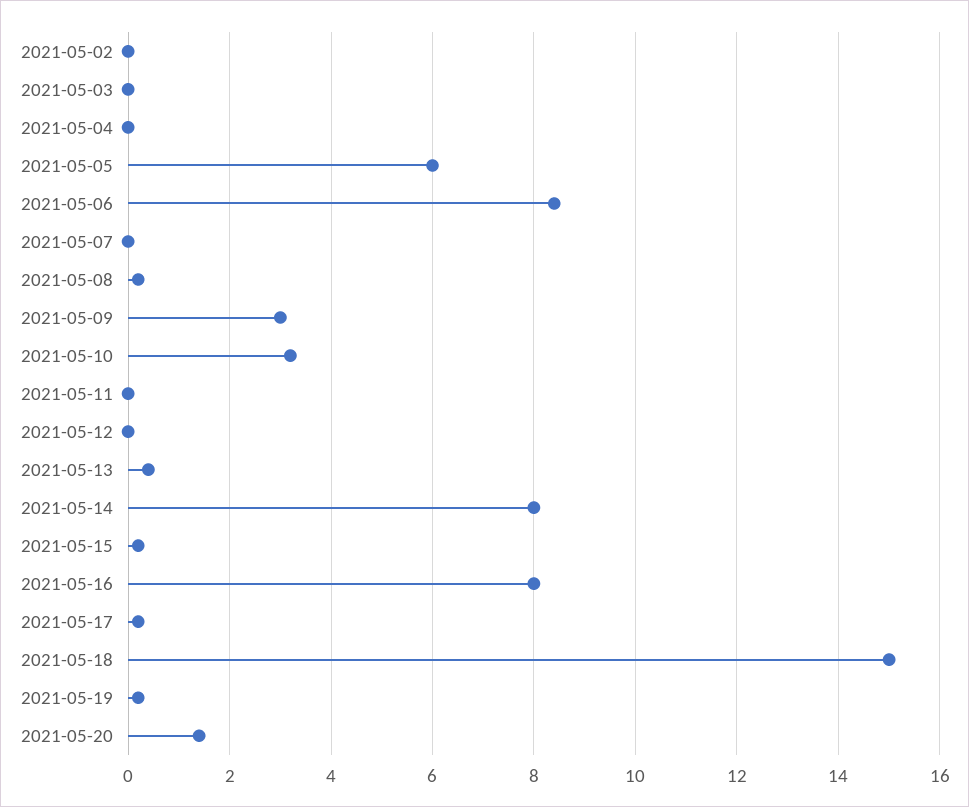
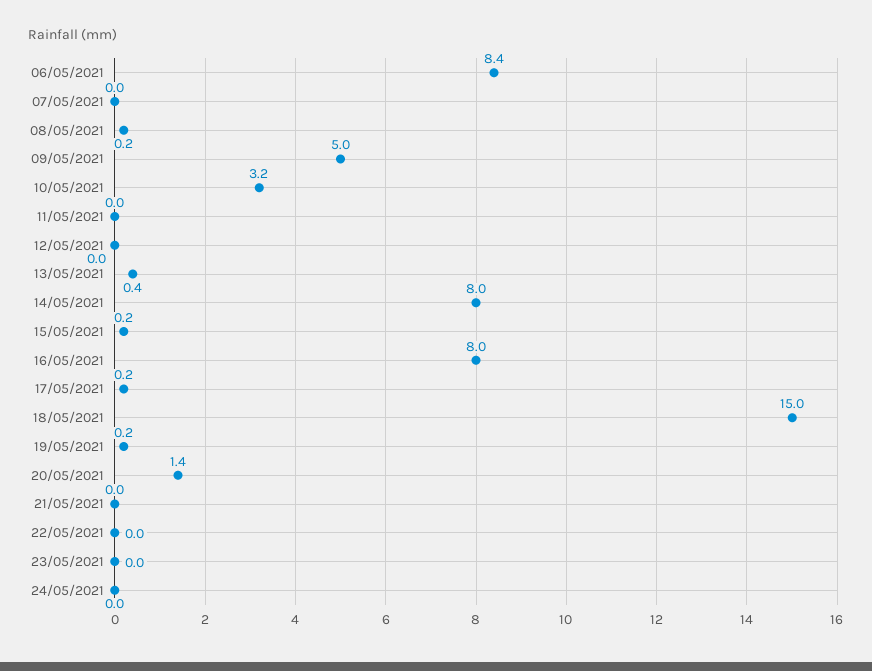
2021-05-02: 0 -> none
2021-05-03: 0 -> none
2021-05-04: 0 -> none
2021-05-05: 6 -> none
2021-05-09: 3 -> 5
21/05/2021: none -> 0
22/05/2021: none -> 0
23/05/2021: none -> 0
24/05/2021: none -> 0

